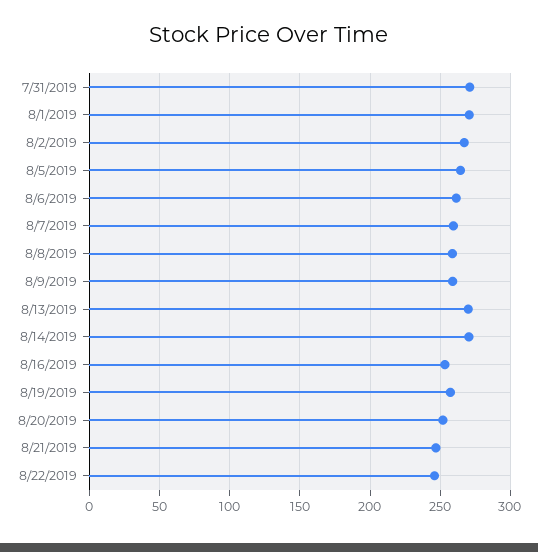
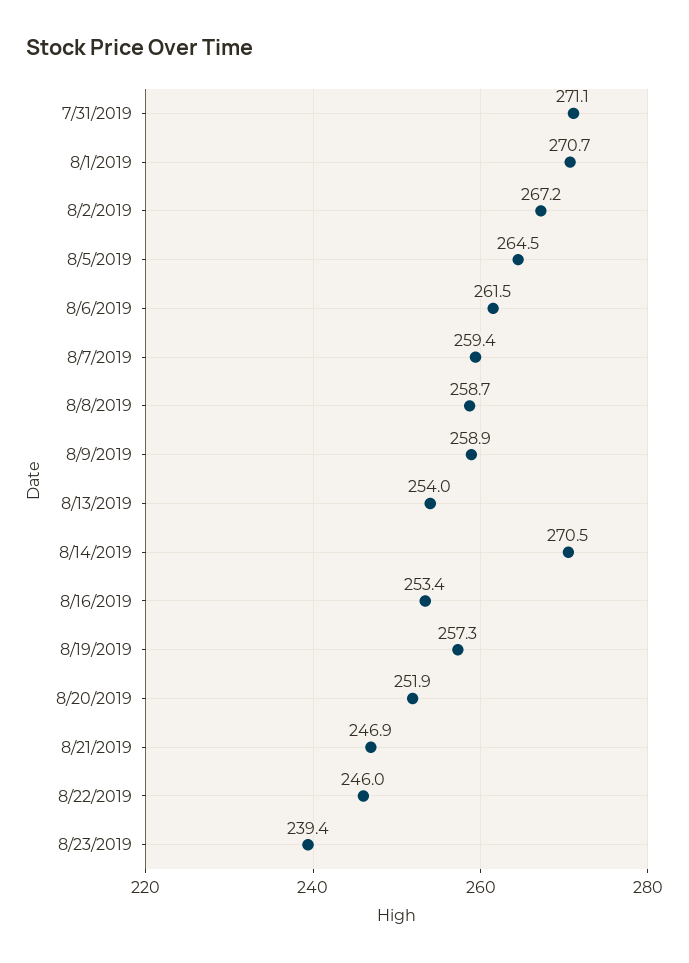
8/13/2019: 270 -> 254
8/23/2019: none -> 239.4

